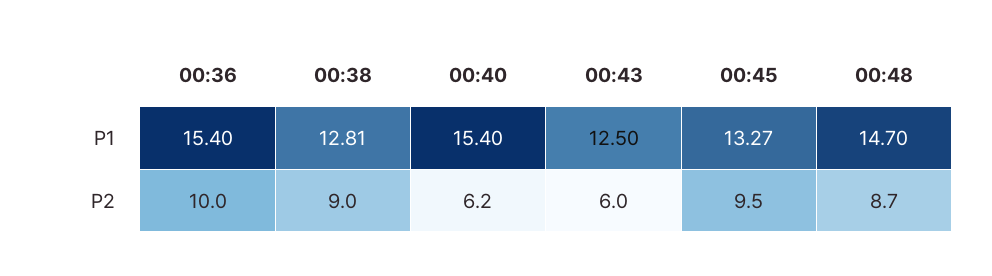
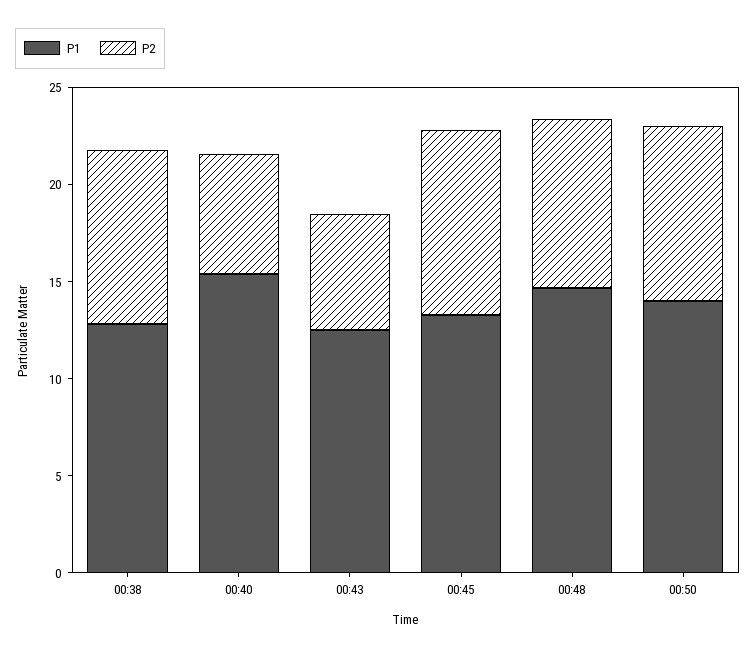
P1, 00:36: 15.4 -> none
P2, 00:36: 10 -> none
P1, 00:50: none -> 14
P2, 00:50: none -> 9

